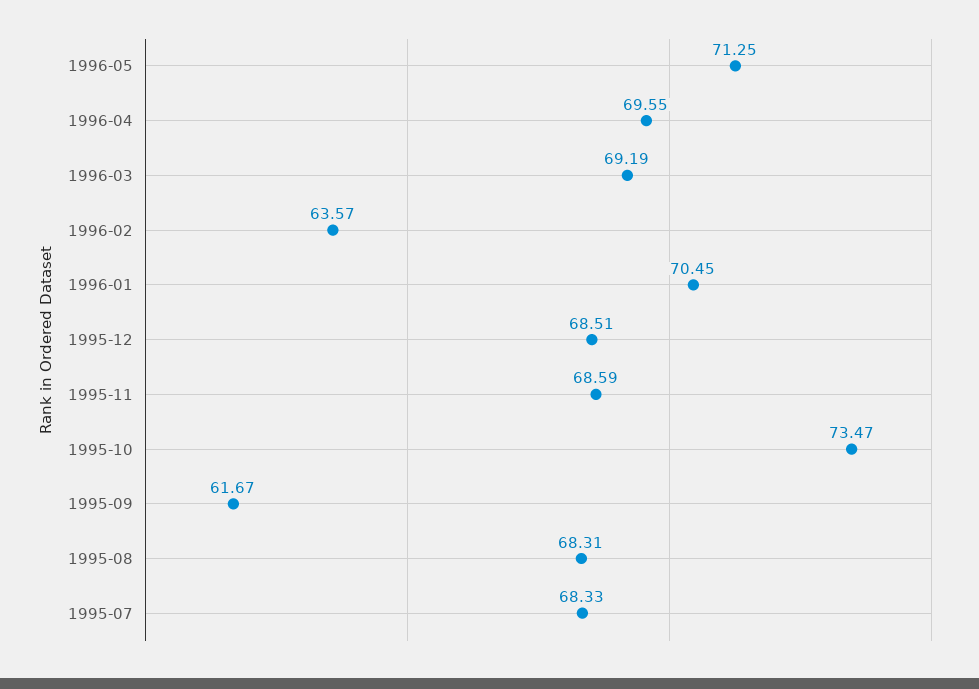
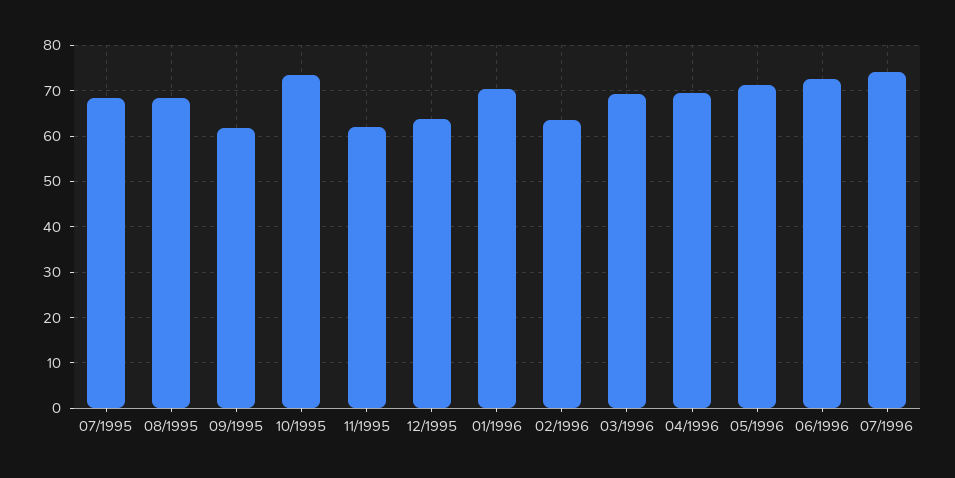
1995-12: 68.51 -> 64
1995-11: 68.59 -> 62
06/1996: none -> 72
07/1996: none -> 74

